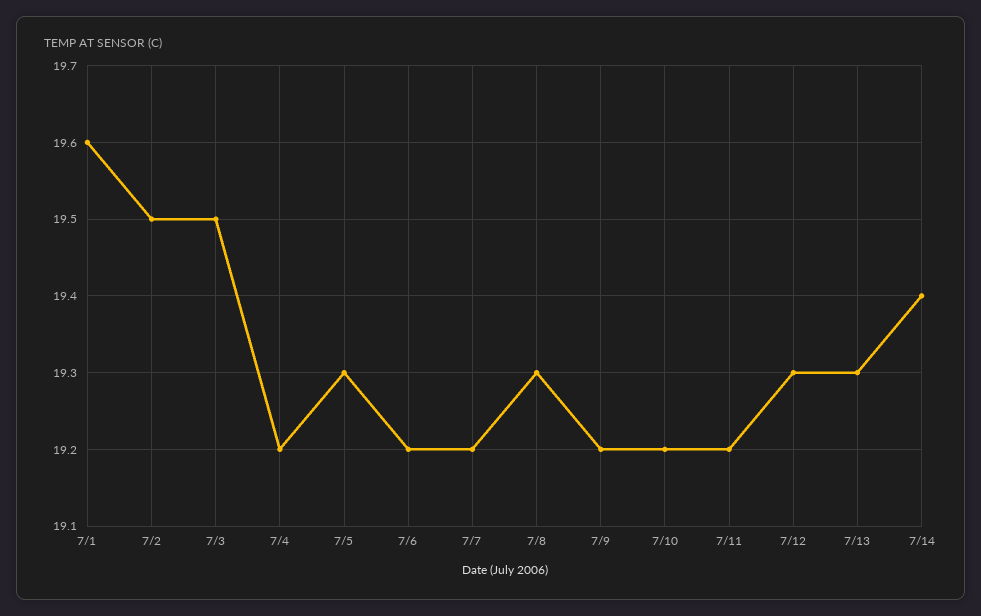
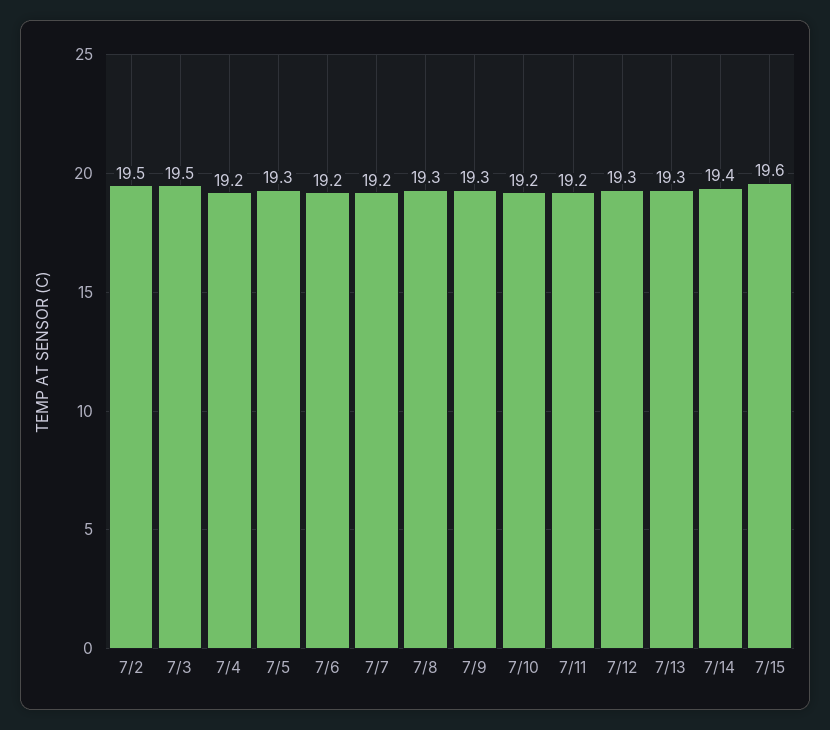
7/1: 19.6 -> none
7/9: 19.2 -> 19.3
7/15: none -> 19.6

